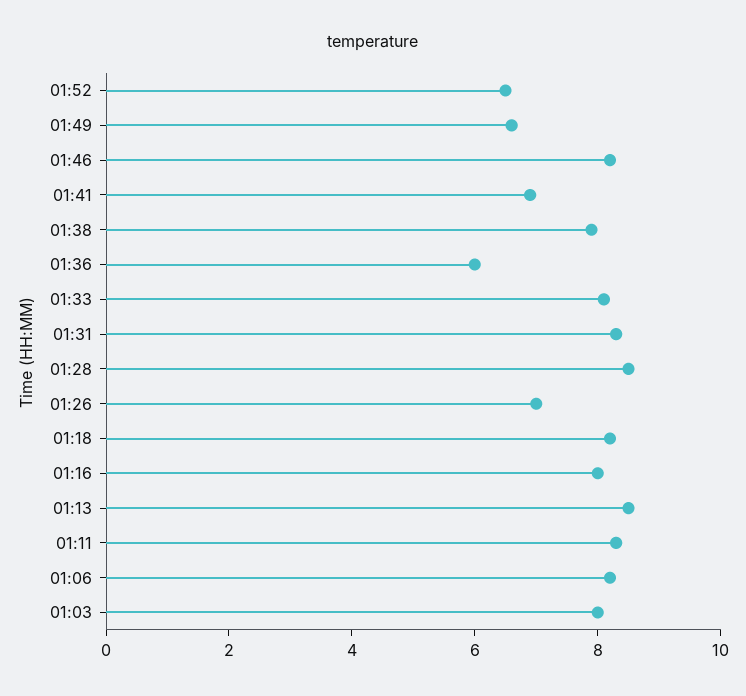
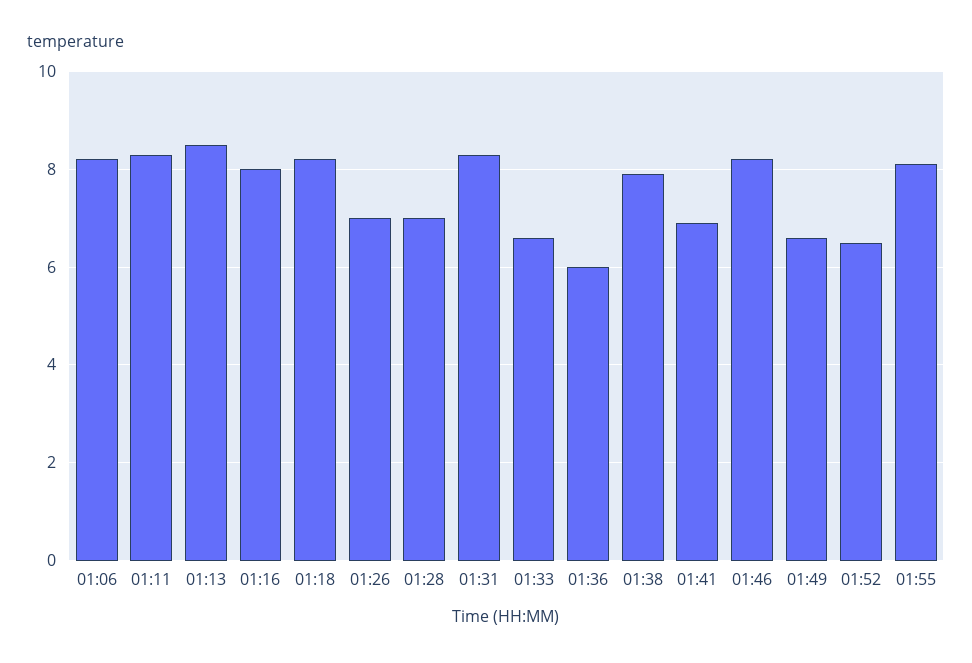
01:33: 8 -> 6.5
01:28: 8.5 -> 7
01:03: 8 -> none
01:55: none -> 8

